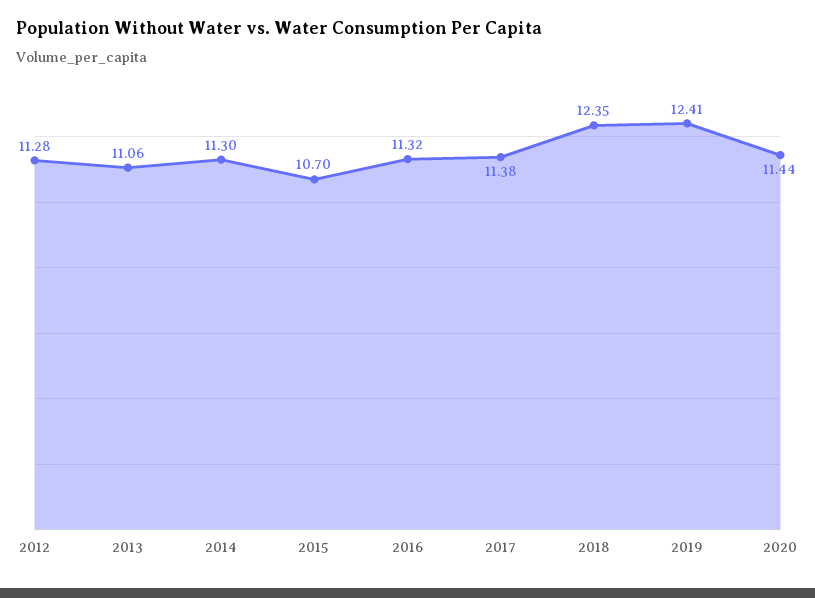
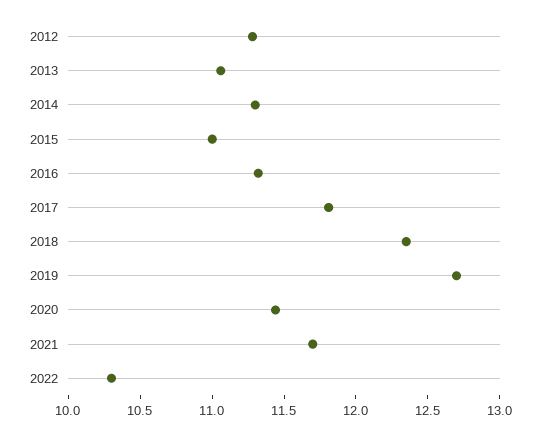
2015: 10.7 -> 11
2017: 11.38 -> 11.8
2019: 12.41 -> 12.7
2021: none -> 11.7
2022: none -> 10.3

